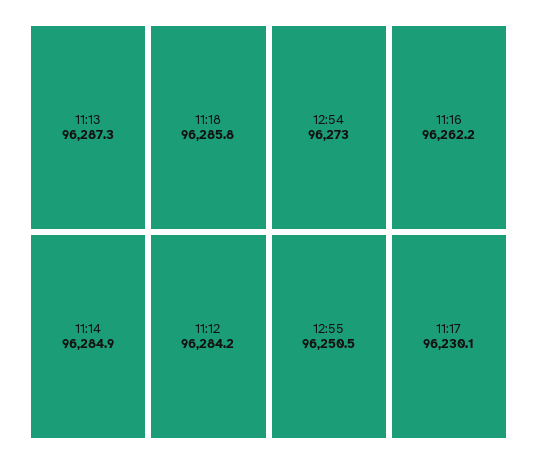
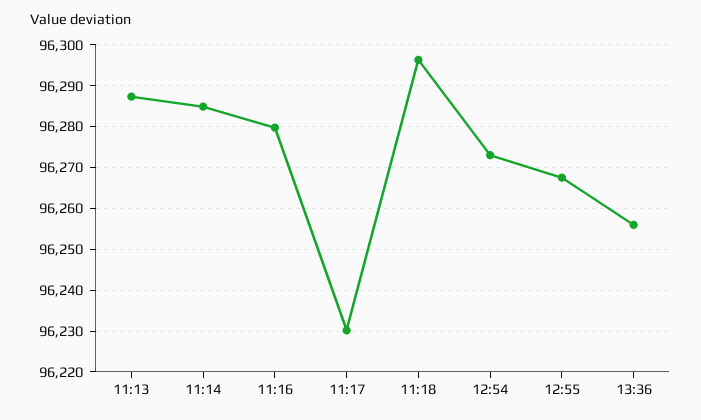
11:18: 96285.8 -> 96296
11:12: 96284.2 -> none
11:16: 96262.2 -> 96280
12:55: 96250.5 -> 96268
13:36: none -> 96256

